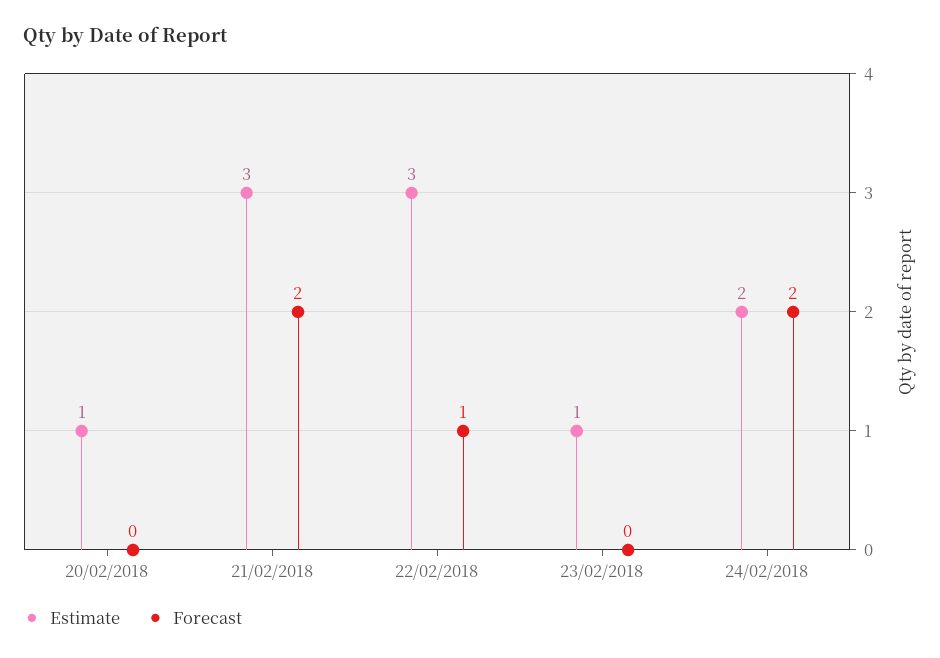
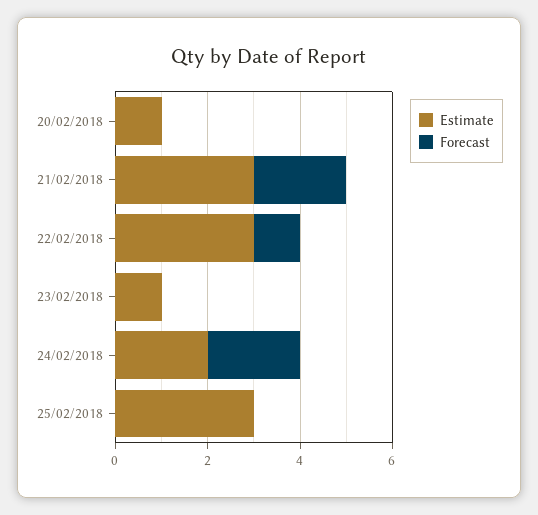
Estimate, 25/02/2018: none -> 3
Forecast, 25/02/2018: none -> 0

